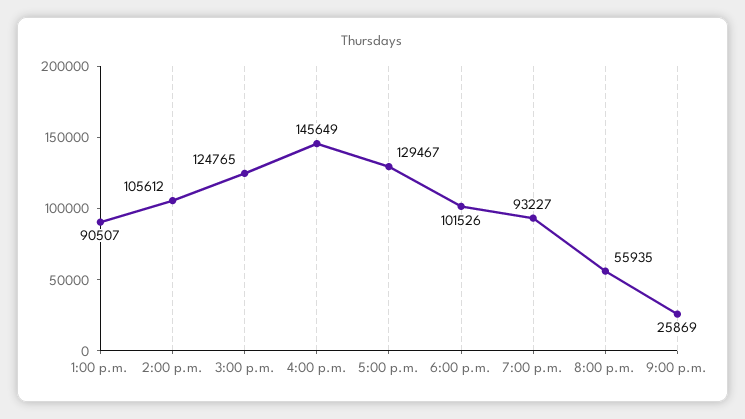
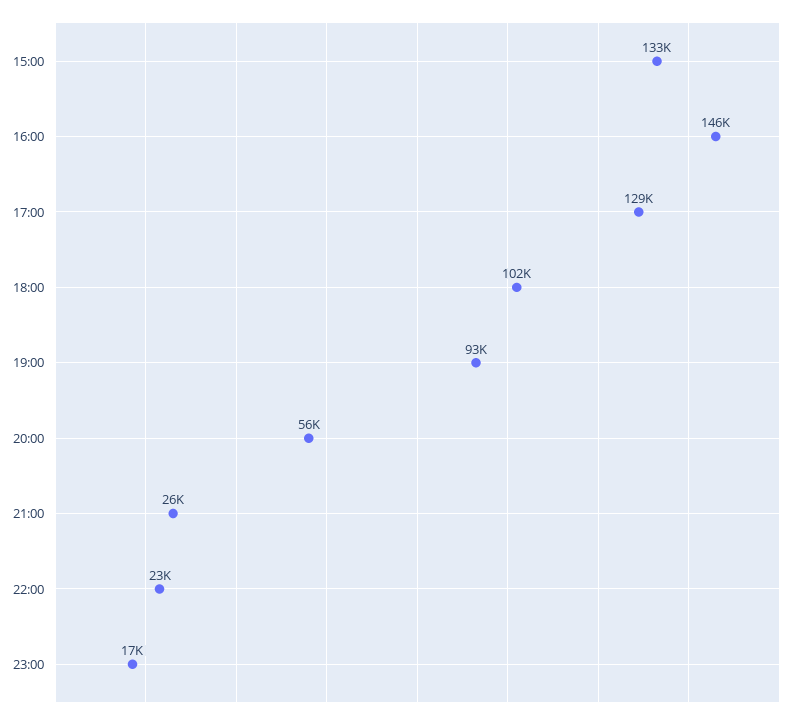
1:00 p.m.: 90507 -> none
2:00 p.m.: 105612 -> none
3:00 p.m.: 124765 -> 133000
22:00: none -> 23000
23:00: none -> 17000

